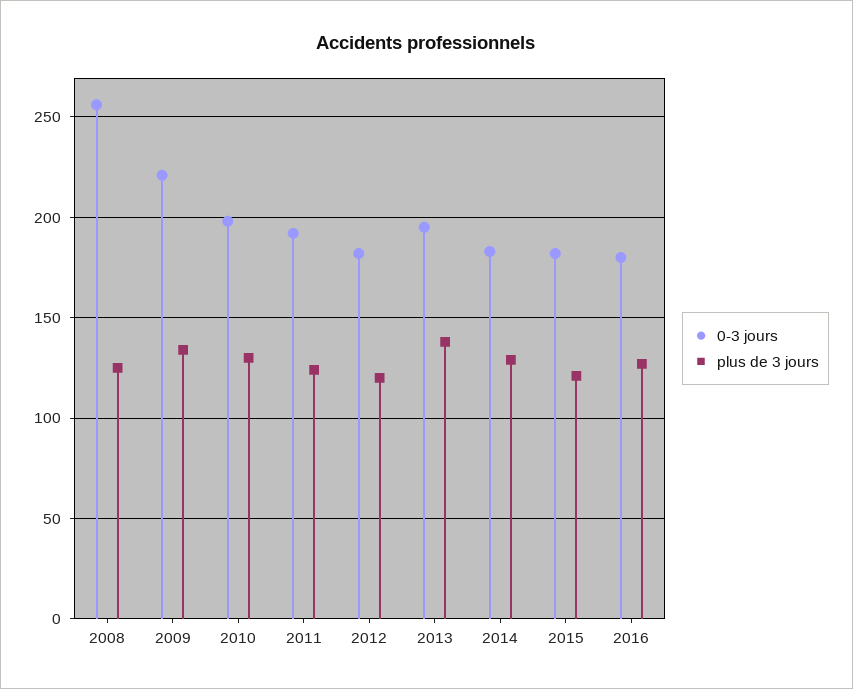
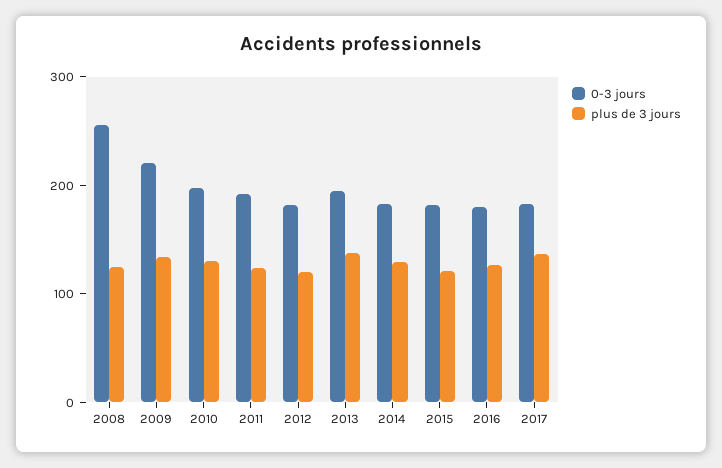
0-3 jours, 2017: none -> 180
plus de 3 jours, 2017: none -> 140

